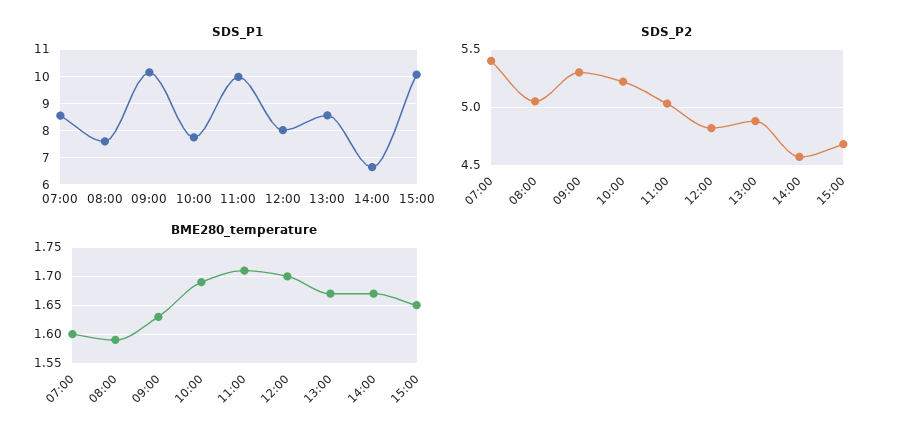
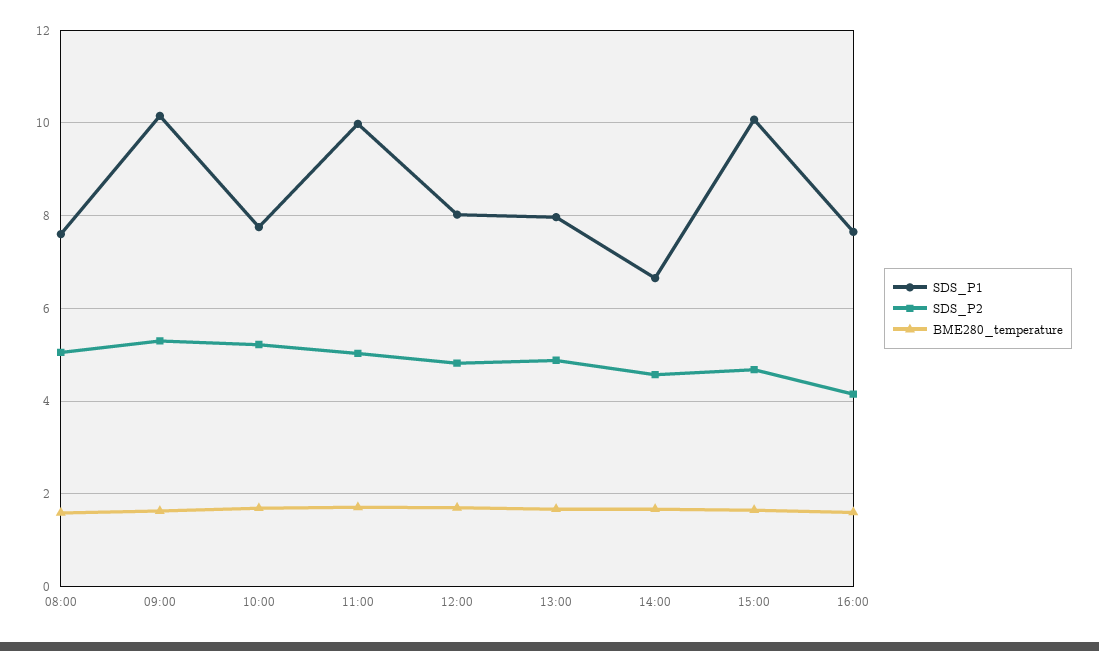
SDS_P1, 07:00: 8.5 -> none
SDS_P1, 13:00: 8.5 -> 8
SDS_P2, 07:00: 5.4 -> none
BME280_temperature, 07:00: 1.6 -> none
SDS_P1, 16:00: none -> 7.6
SDS_P2, 16:00: none -> 4.2
BME280_temperature, 16:00: none -> 1.6

